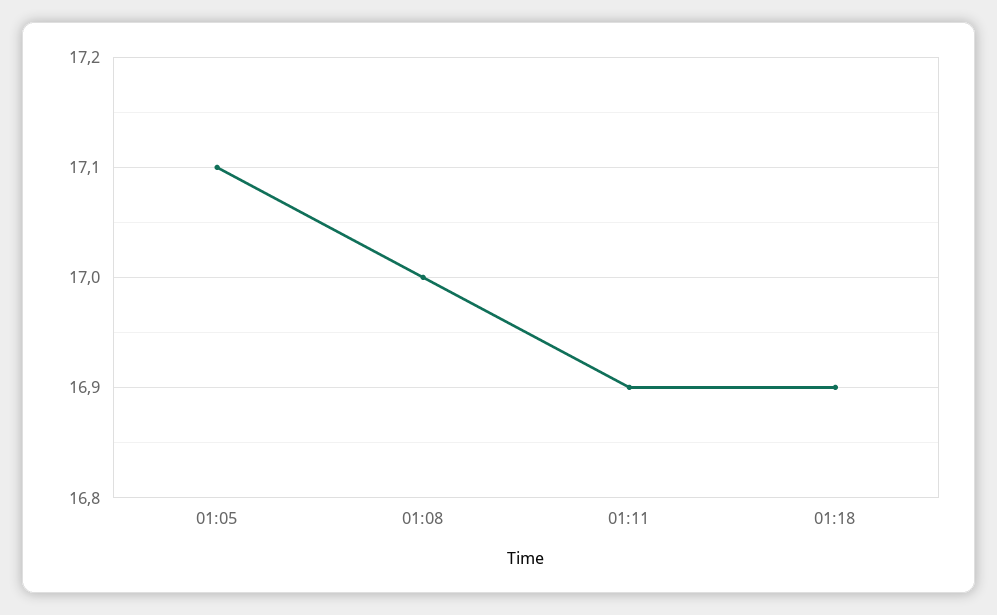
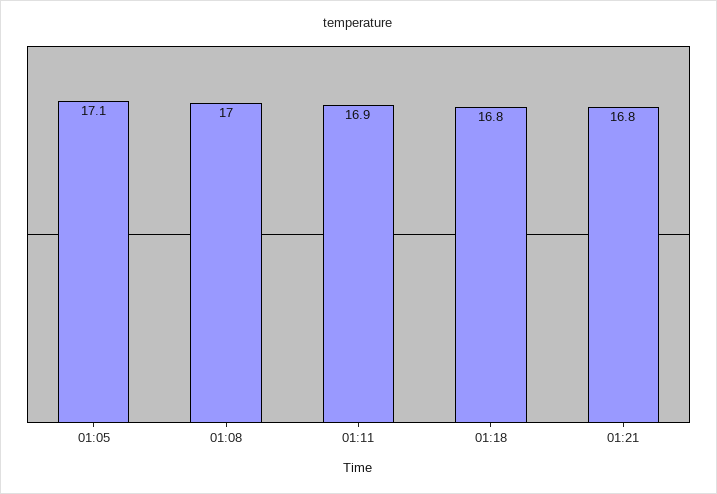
01:18: 16.9 -> 16.8
01:21: none -> 16.8

